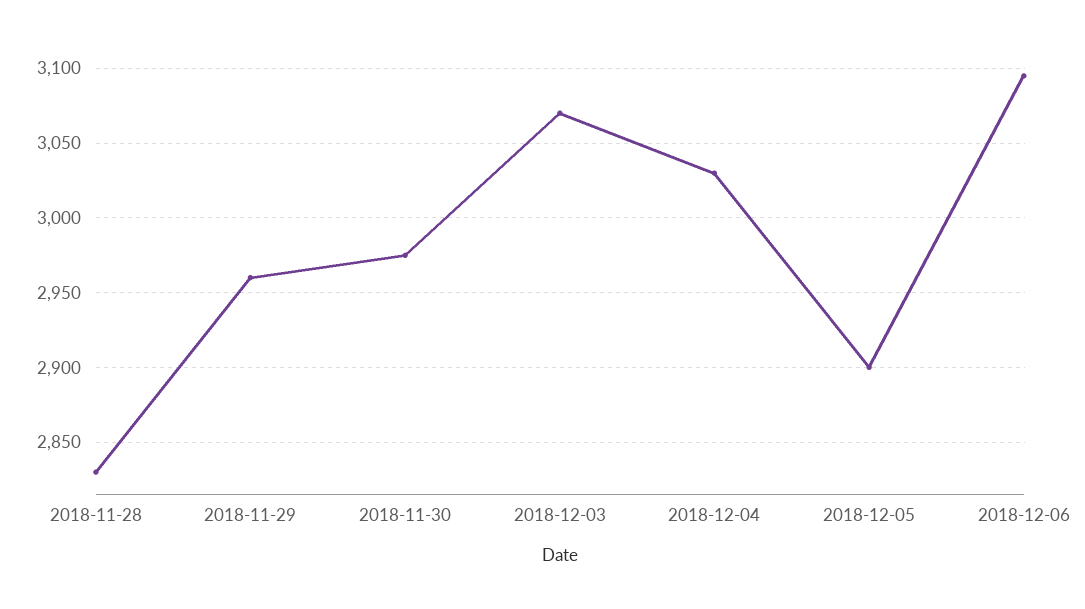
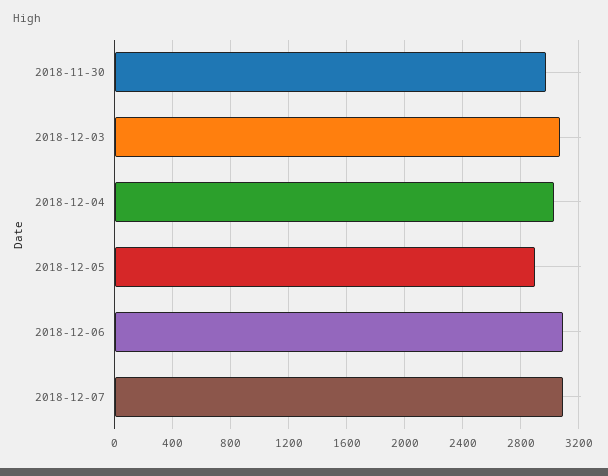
2018-11-28: 2830 -> none
2018-11-29: 2960 -> none
2018-12-07: none -> 3100

